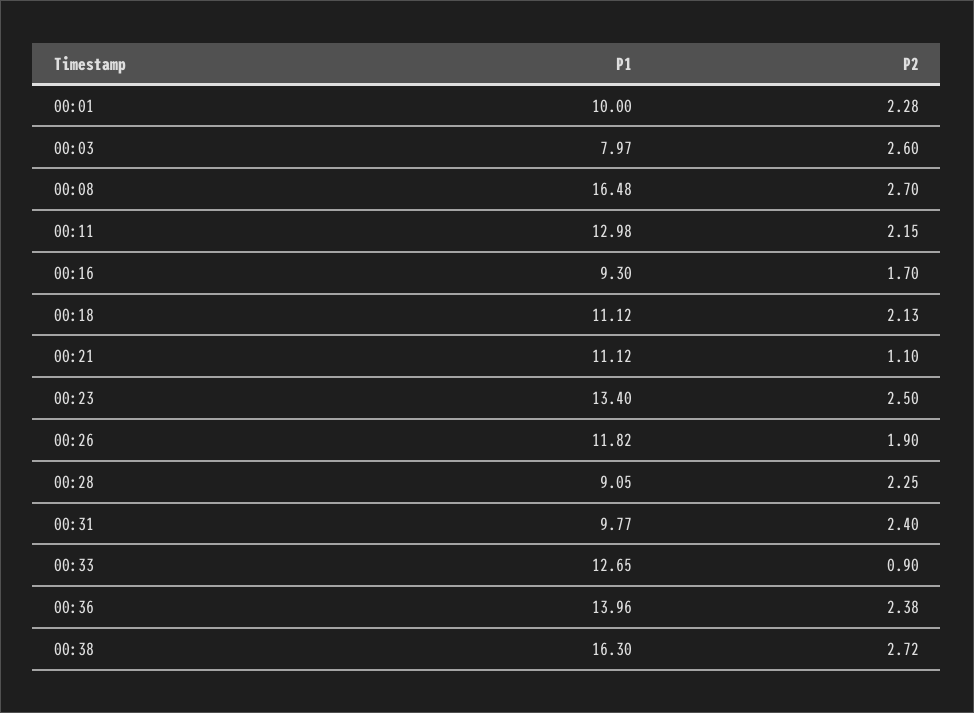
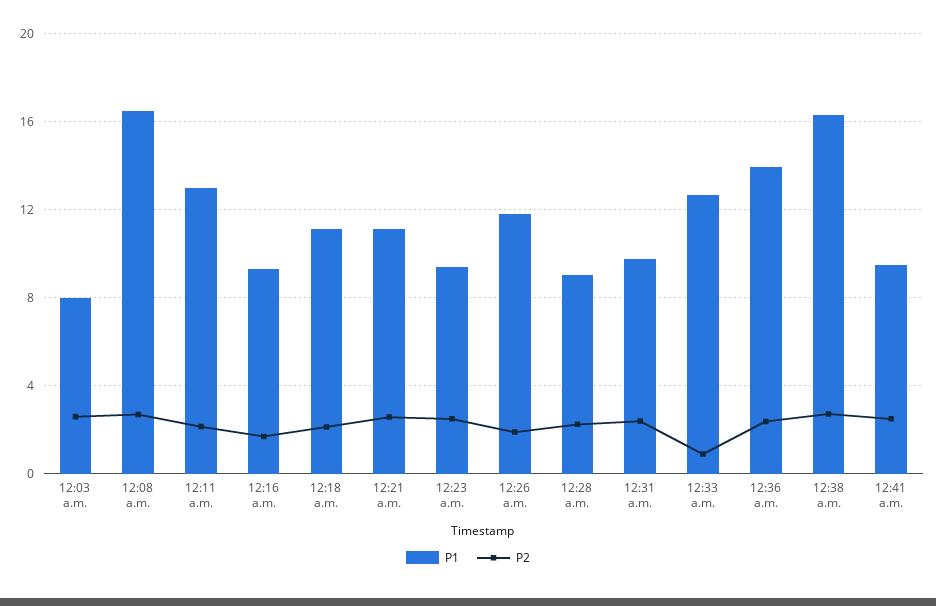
P1, 00:01: 10 -> none
P2, 00:01: 2.28 -> none
P2, 00:21: 1.1 -> 2.5
P1, 00:23: 13.4 -> 9.5
P1, 12:41 a.m.: none -> 9.5
P2, 12:41 a.m.: none -> 2.5

